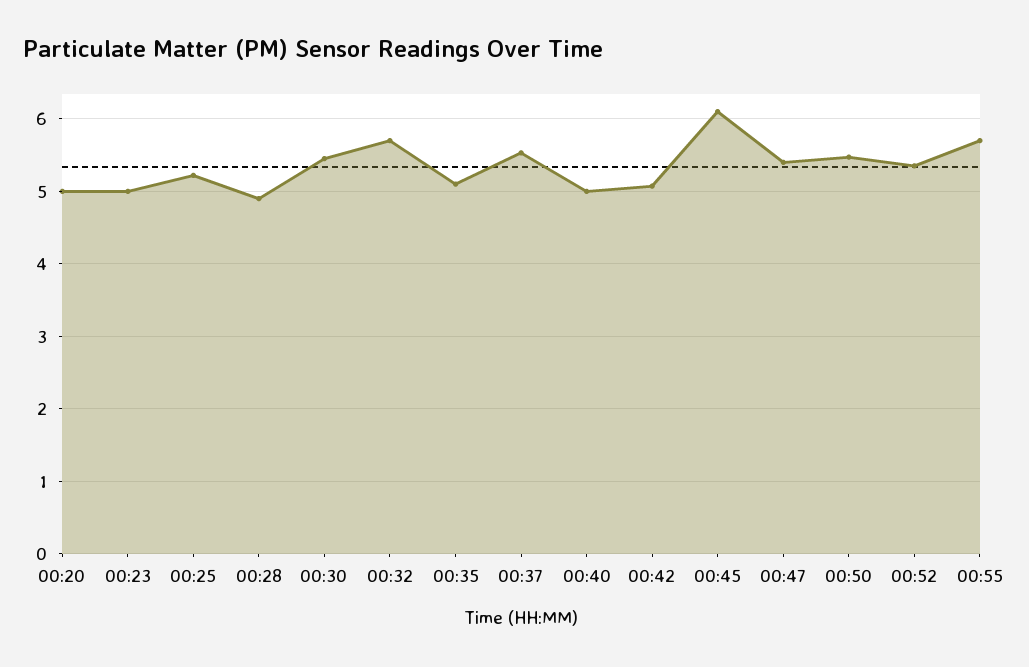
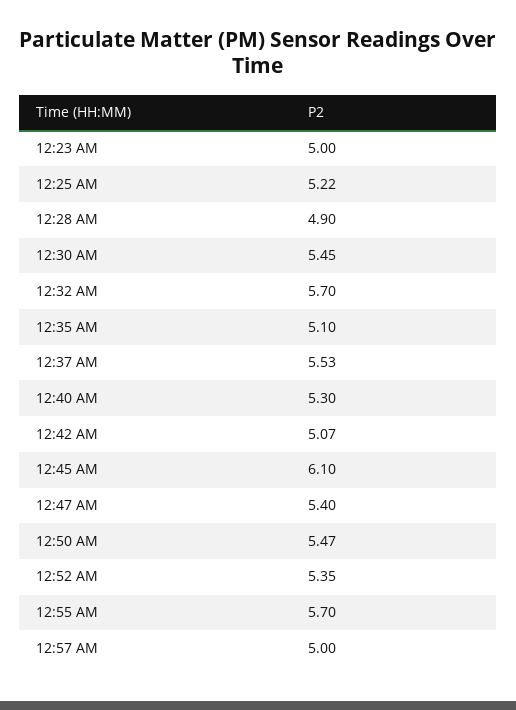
00:20: 5 -> none
00:40: 5 -> 5.3
12:57 AM: none -> 5

